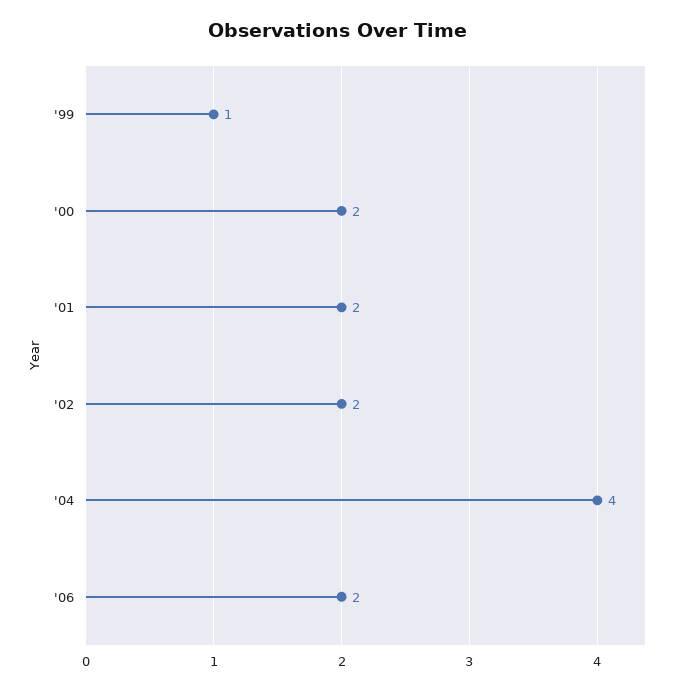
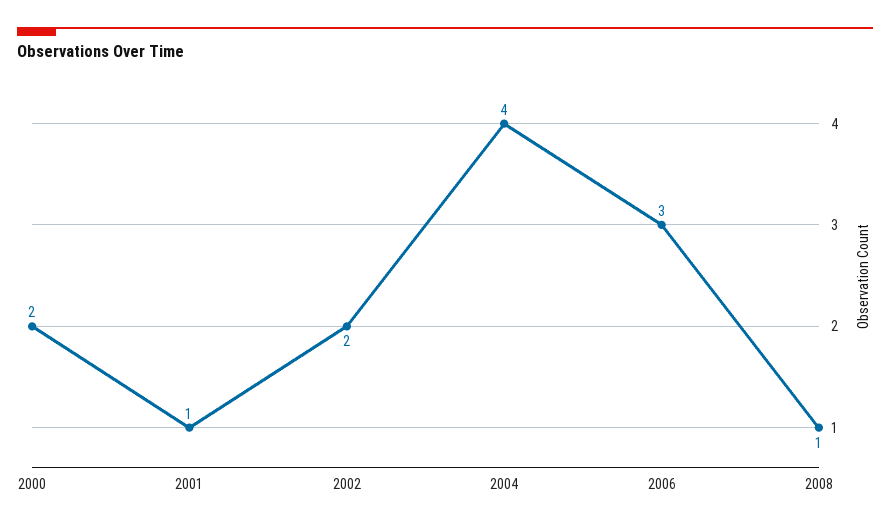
'99: 1 -> none
'01: 2 -> 1
'06: 2 -> 3
2008: none -> 1

